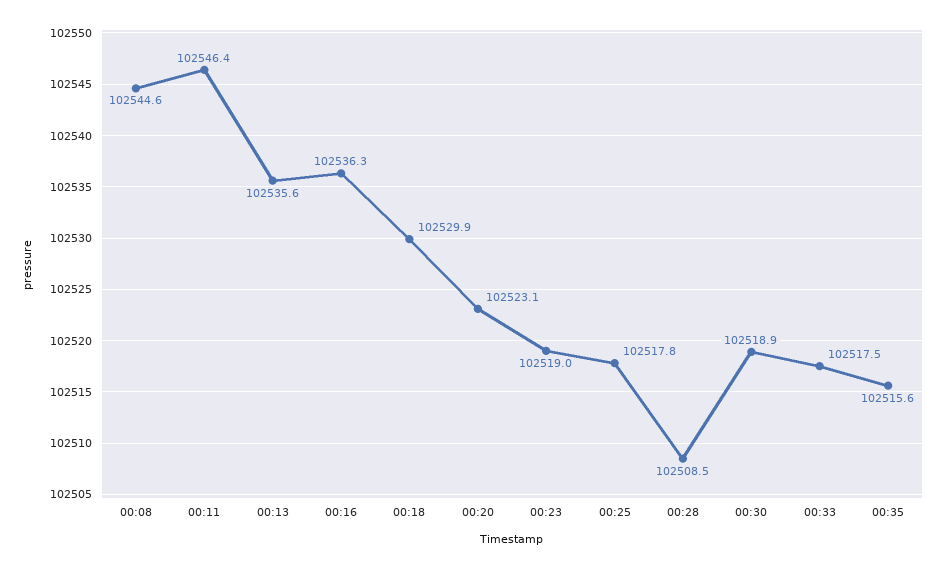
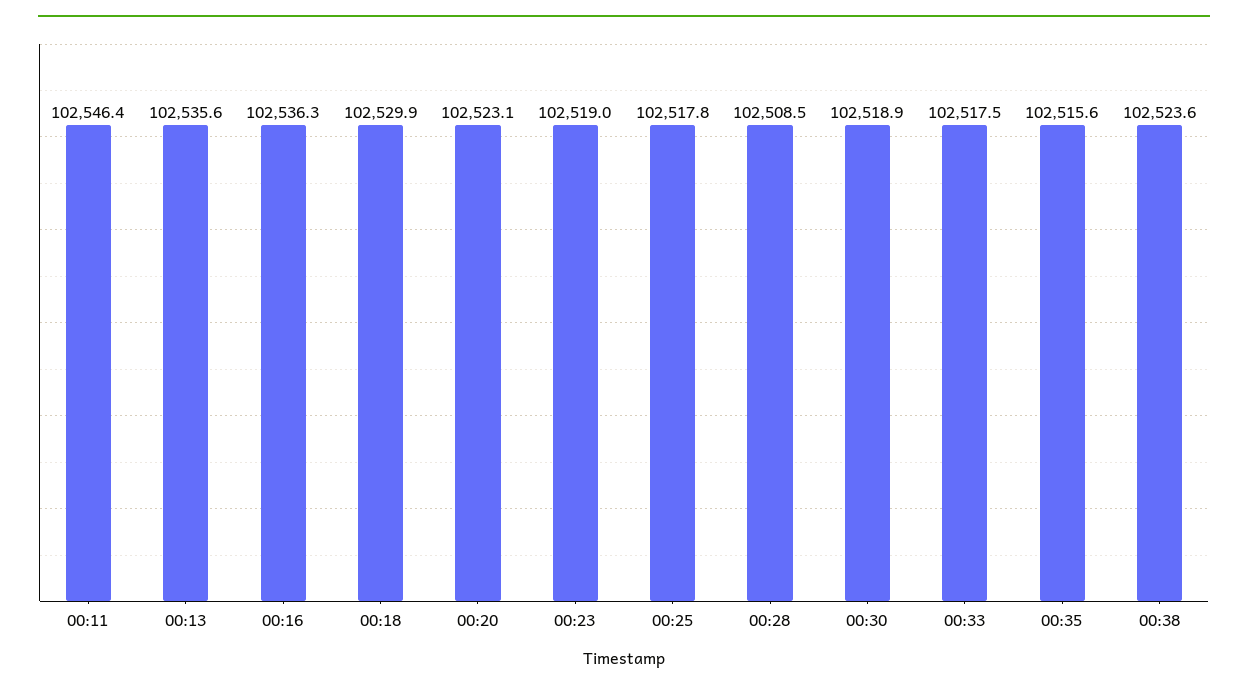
00:08: 102544.6 -> none
00:38: none -> 102523.6

